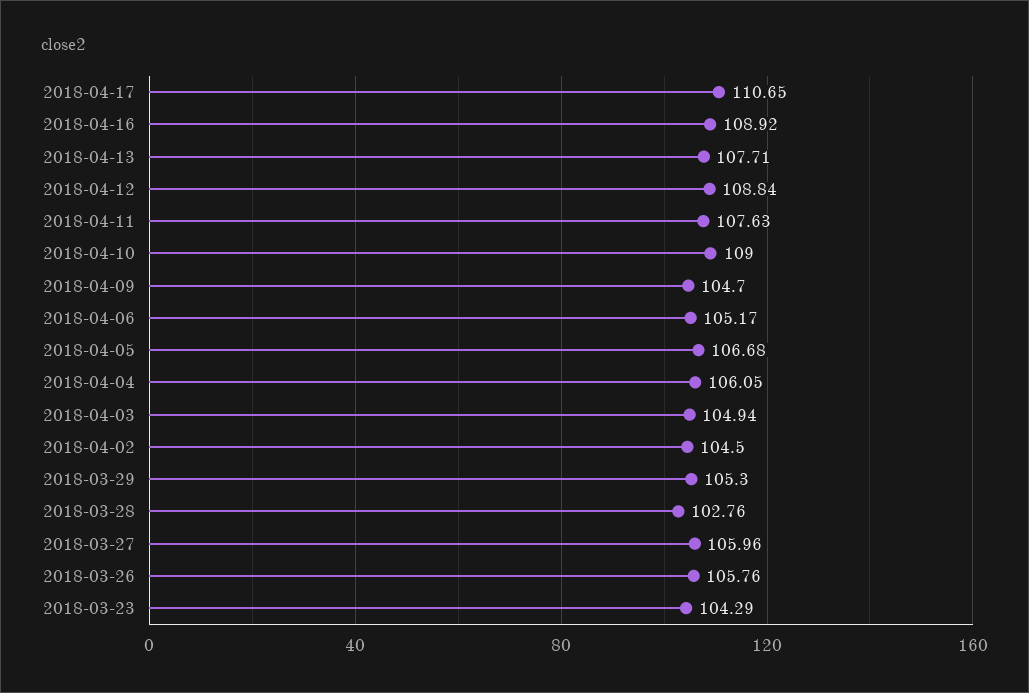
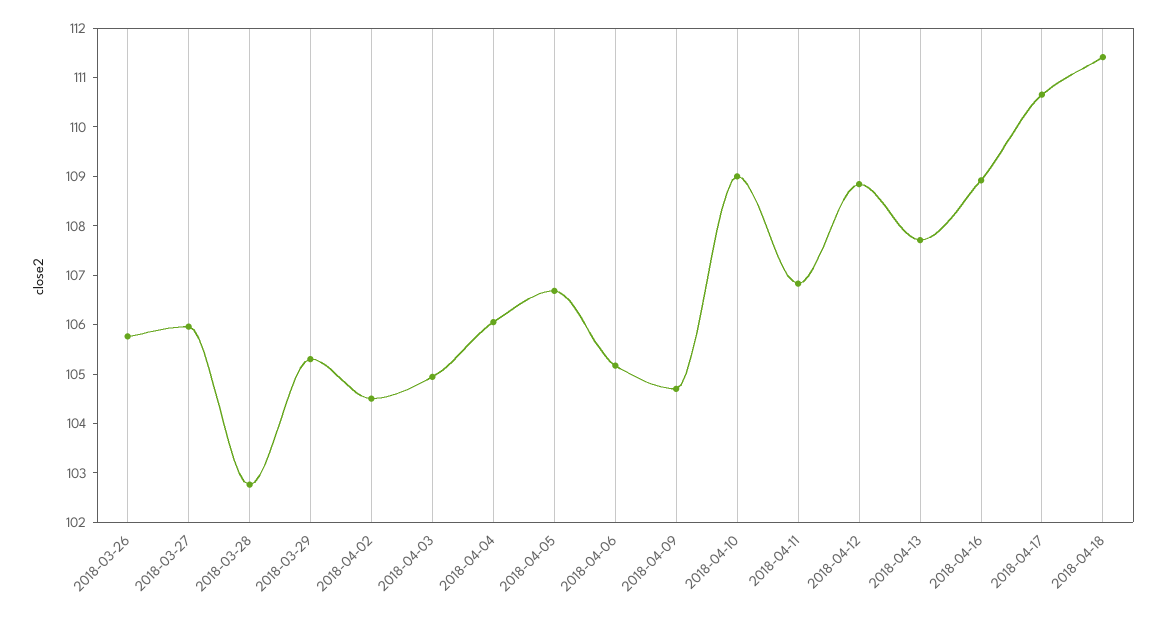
2018-04-11: 107.63 -> 106.8
2018-03-23: 104.29 -> none
2018-04-18: none -> 111.4

